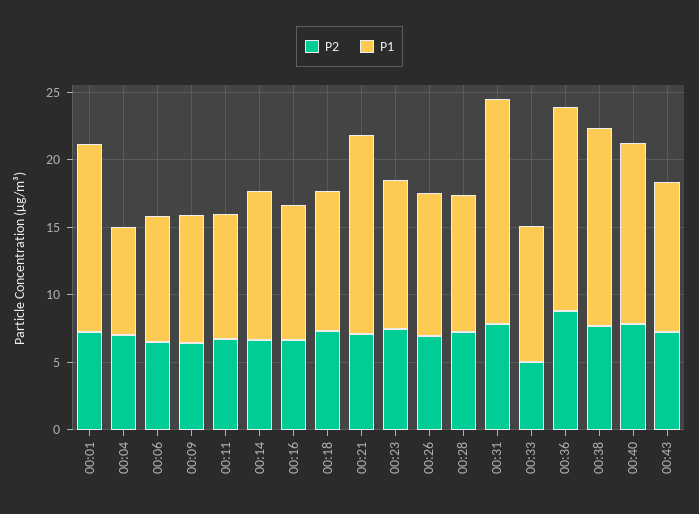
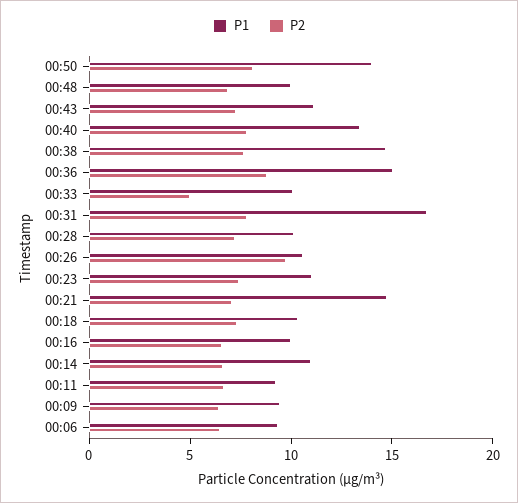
P2, 00:01: 7 -> none
P1, 00:01: 14 -> none
P2, 00:04: 7 -> none
P1, 00:04: 8 -> none
P2, 00:26: 7 -> 10
P1, 00:50: none -> 14
P2, 00:50: none -> 8
P1, 00:48: none -> 10
P2, 00:48: none -> 7

